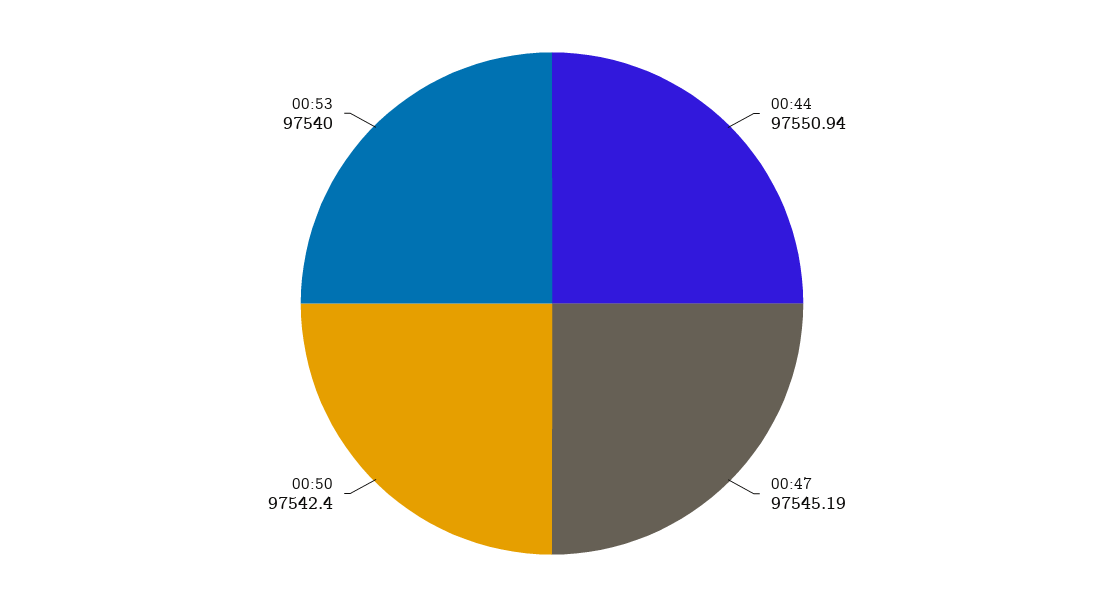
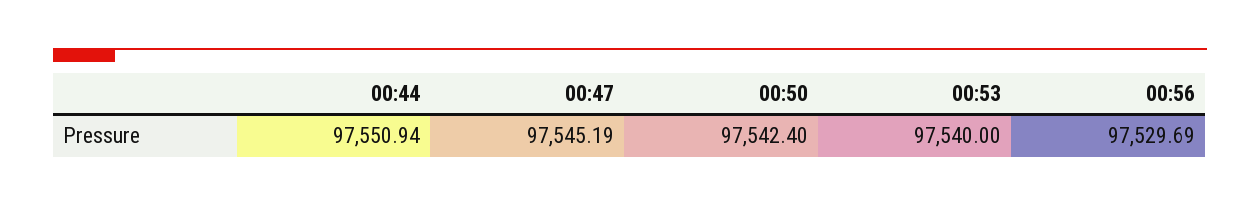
00:56: none -> 97529.69

